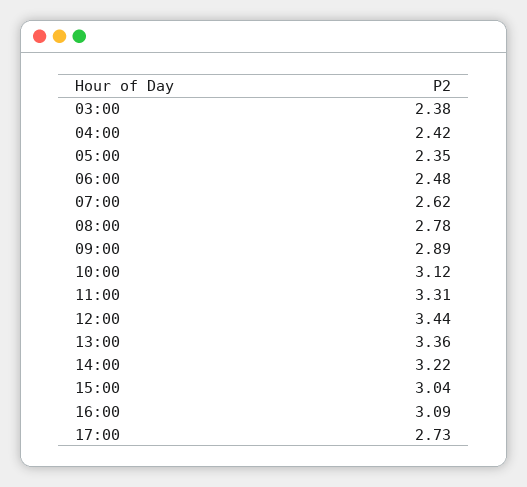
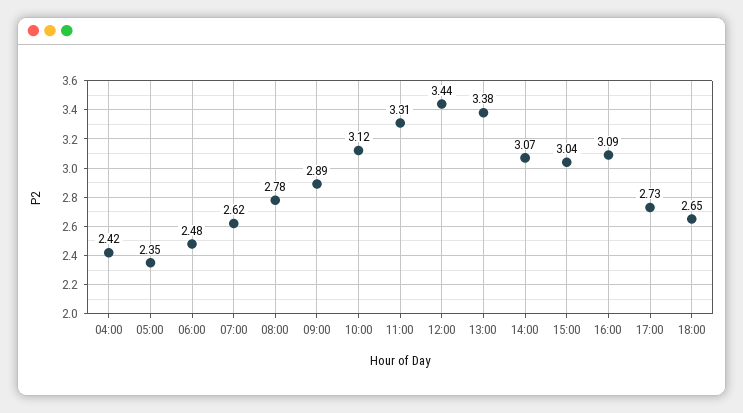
03:00: 2.38 -> none
13:00: 3.36 -> 3.38
14:00: 3.22 -> 3.07
18:00: none -> 2.65

